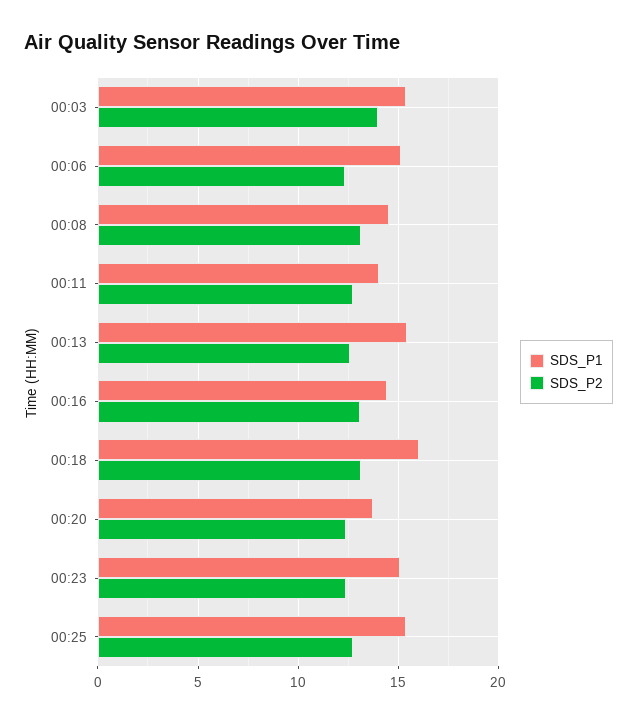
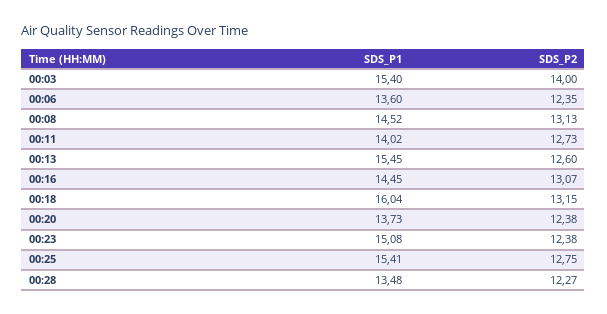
SDS_P1, 00:06: 15 -> 13.6
SDS_P1, 00:28: none -> 13.48
SDS_P2, 00:28: none -> 12.27

